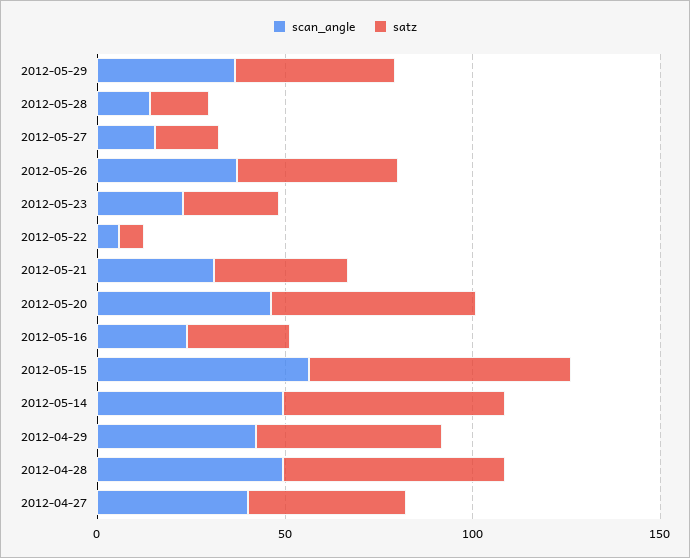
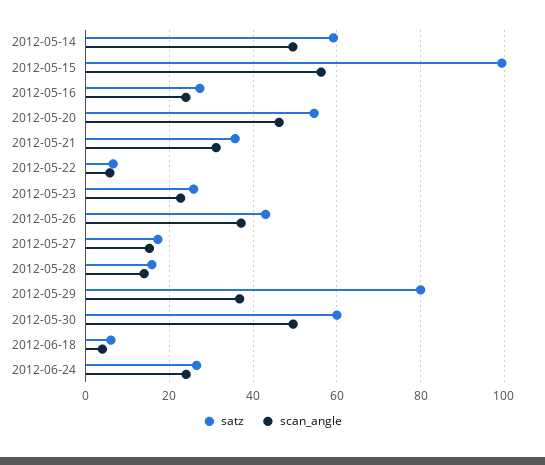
satz, 2012-05-29: 40 -> 80
satz, 2012-05-15: 70 -> 100
scan_angle, 2012-04-29: 40 -> none
satz, 2012-04-29: 50 -> none
scan_angle, 2012-04-28: 50 -> none
satz, 2012-04-28: 60 -> none
scan_angle, 2012-04-27: 40 -> none
satz, 2012-04-27: 40 -> none
satz, 2012-05-30: none -> 60
scan_angle, 2012-05-30: none -> 50
satz, 2012-06-18: none -> 6
scan_angle, 2012-06-18: none -> 4
satz, 2012-06-24: none -> 26
scan_angle, 2012-06-24: none -> 24

